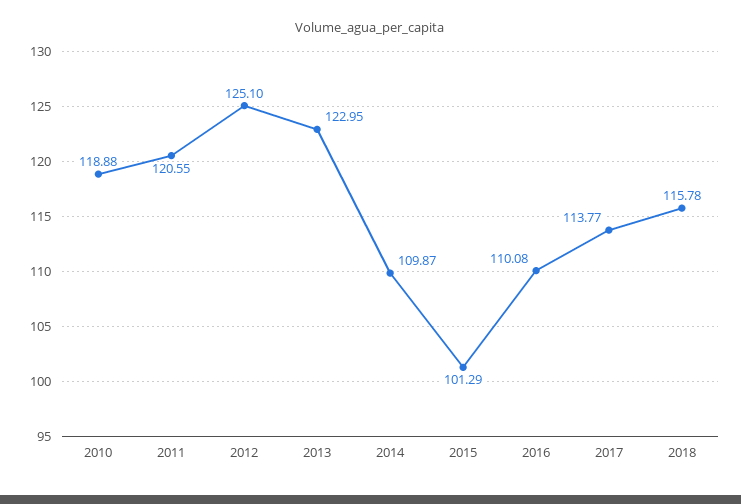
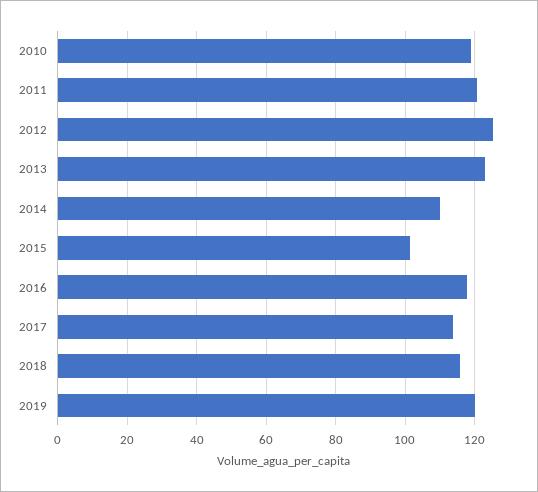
2016: 110.08 -> 118
2019: none -> 120

